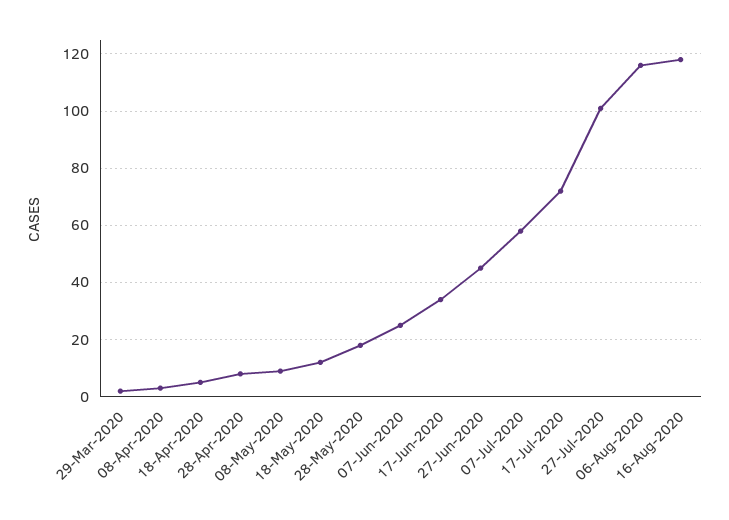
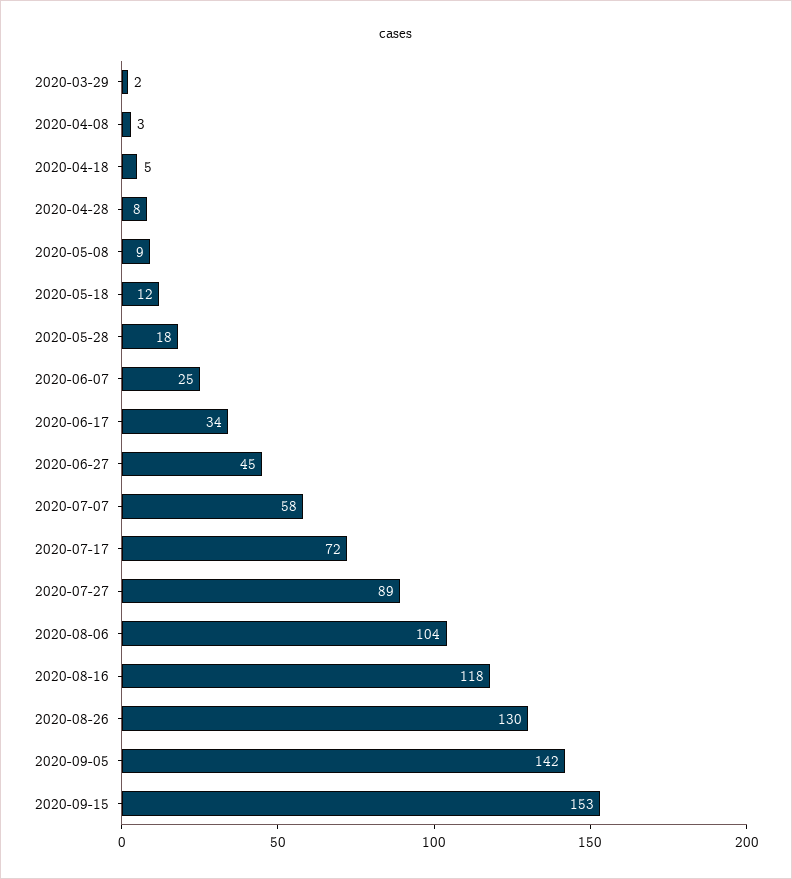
27-Jul-2020: 100 -> 89
06-Aug-2020: 115 -> 104
2020-08-26: none -> 130
2020-09-05: none -> 142
2020-09-15: none -> 153

